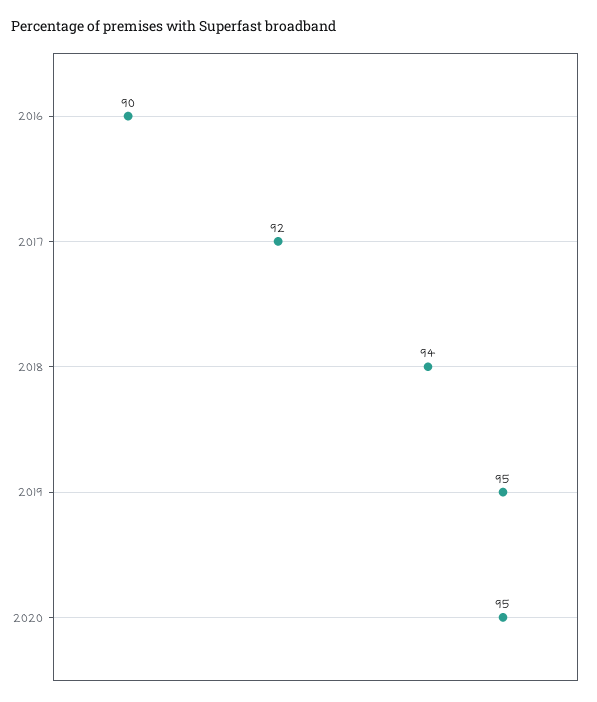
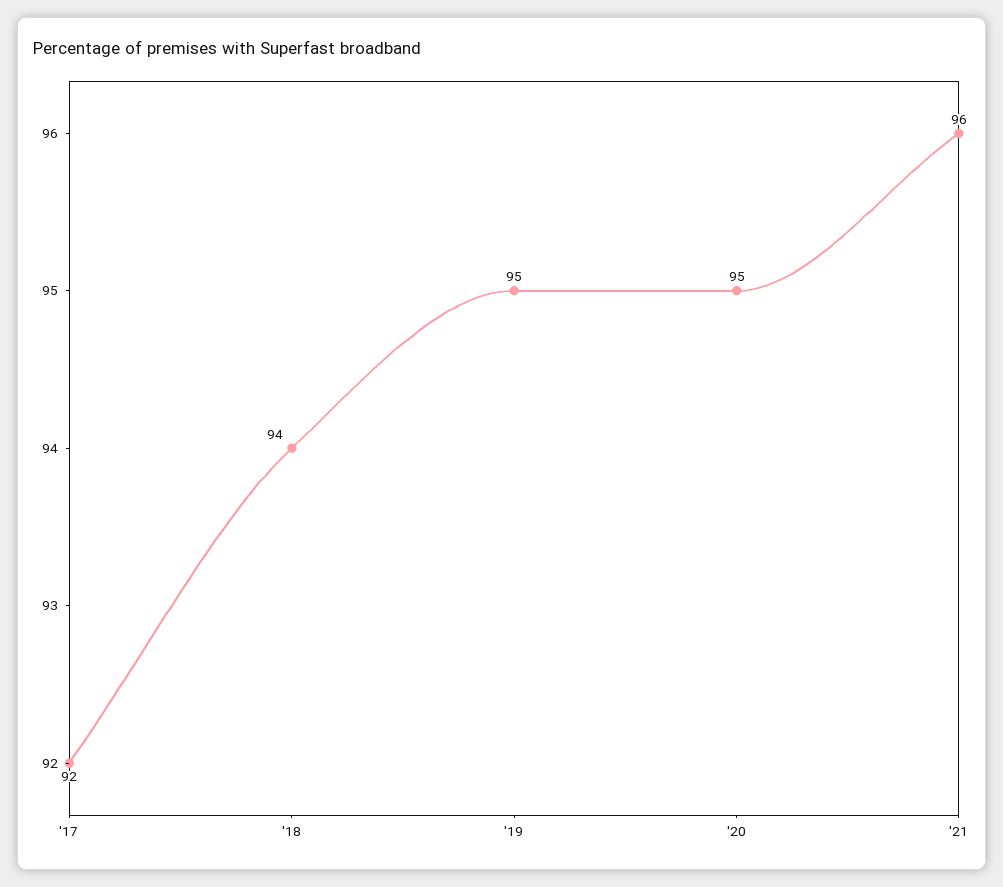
2016: 90 -> none
'21: none -> 96

